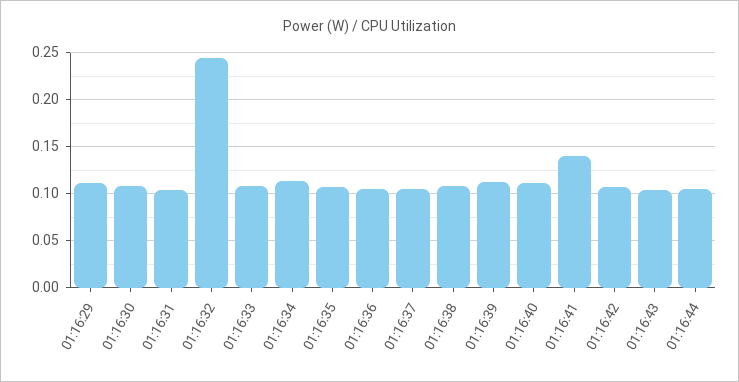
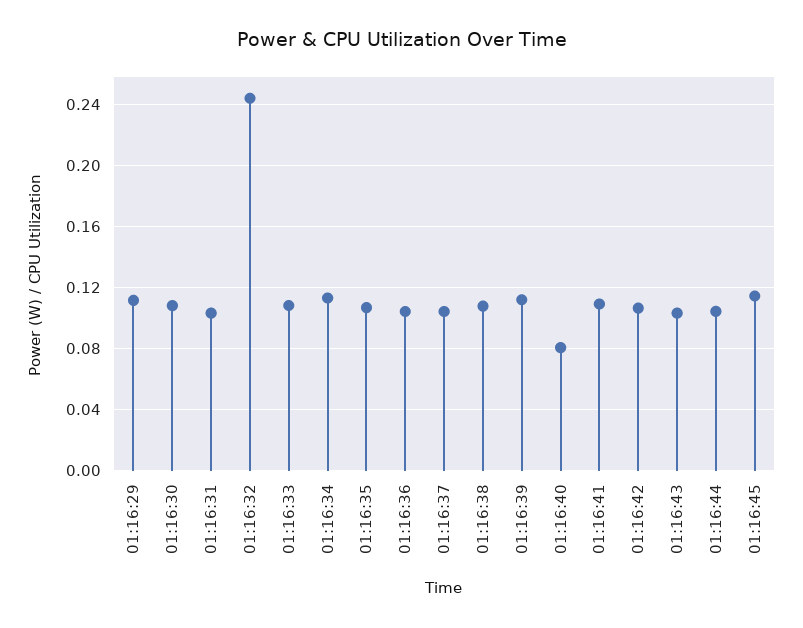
01:16:40: 0.11 -> 0.08
01:16:41: 0.14 -> 0.11
01:16:45: none -> 0.115

